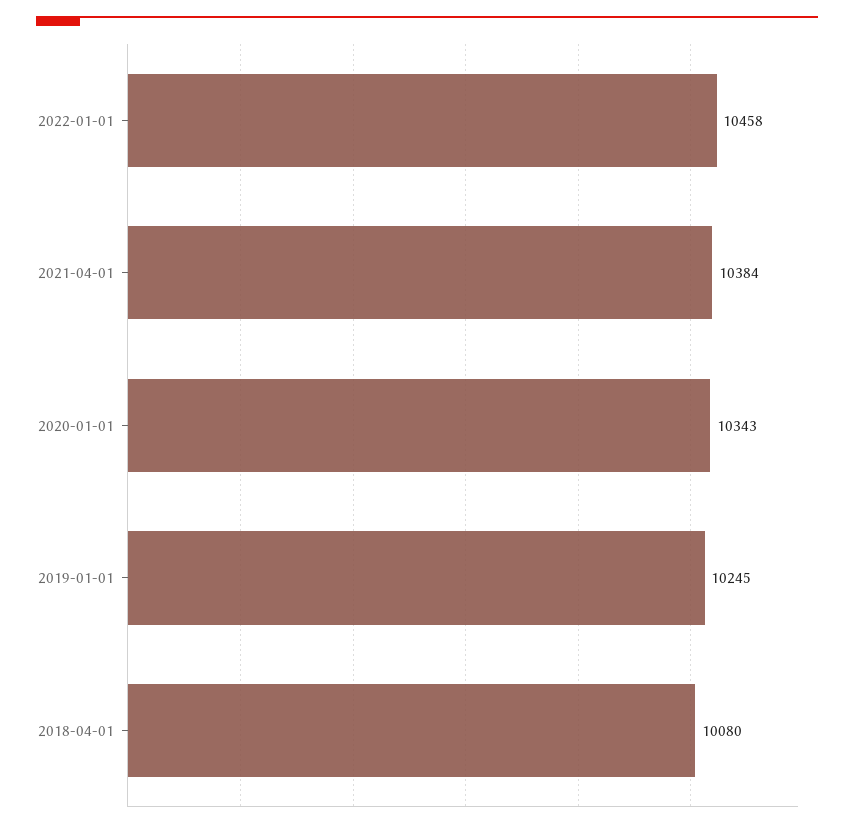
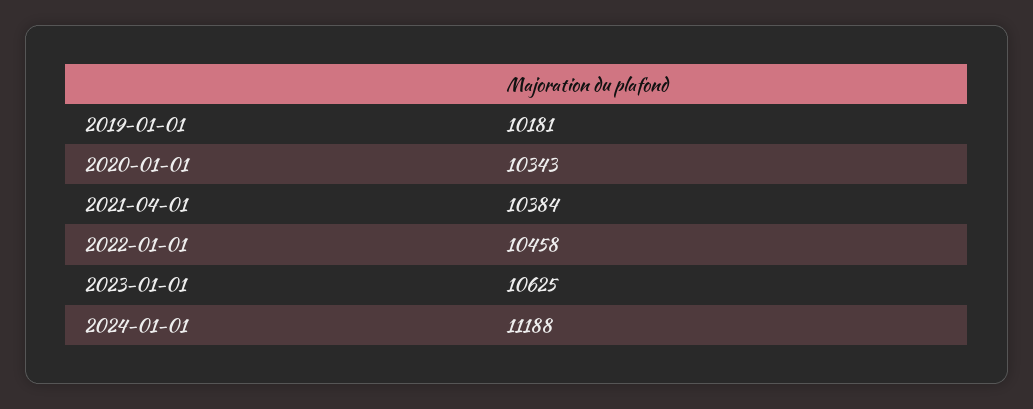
2019-01-01: 10245 -> 10181
2018-04-01: 10080 -> none
2023-01-01: none -> 10625
2024-01-01: none -> 11188

